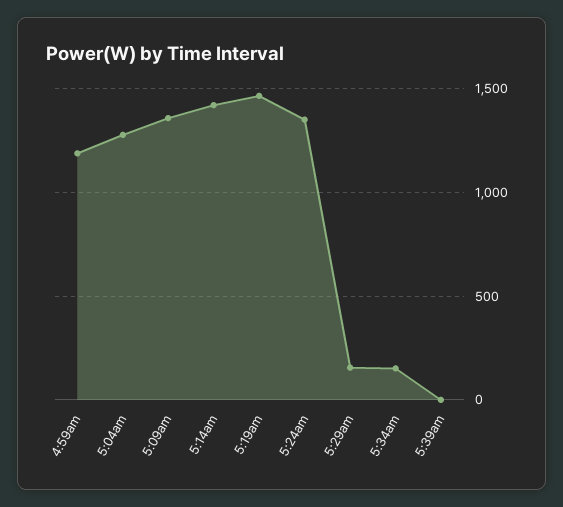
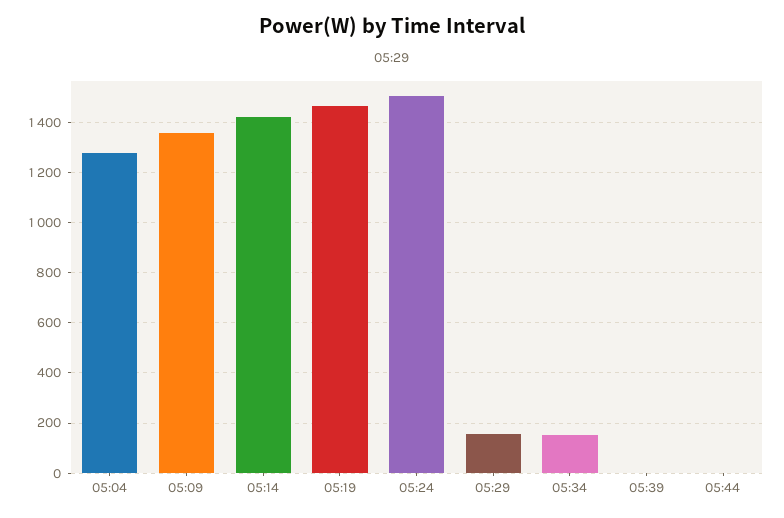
4:59am: 1200 -> none
5:24am: 1350 -> 1500
05:44: none -> 0

